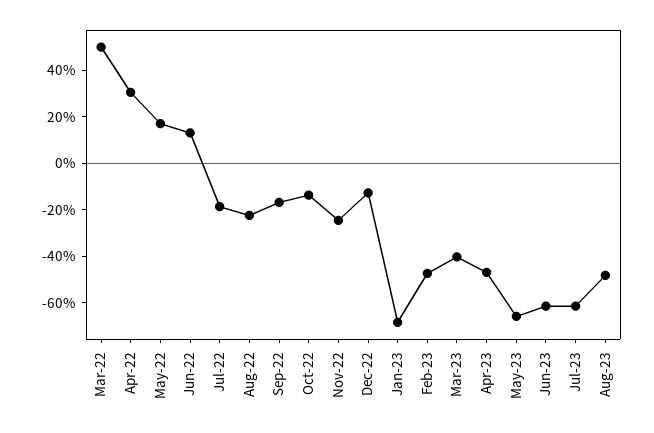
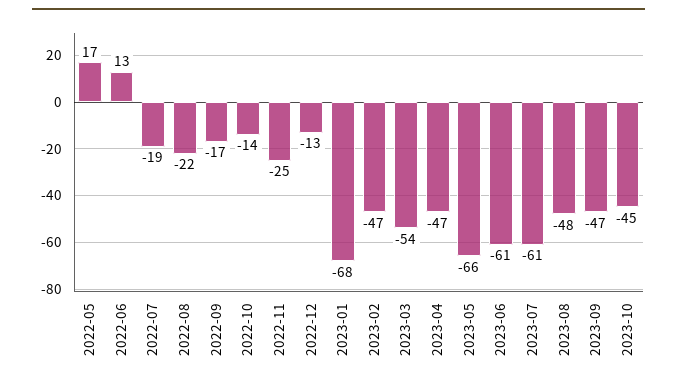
Mar-22: 50 -> none
Apr-22: 30 -> none
Mar-23: -40 -> -54
2023-09: none -> -47
2023-10: none -> -45

